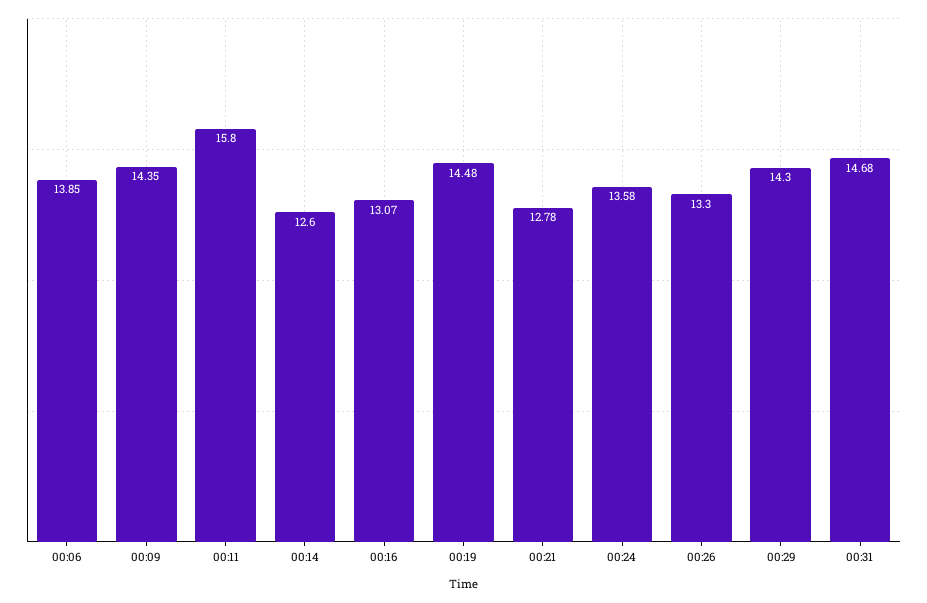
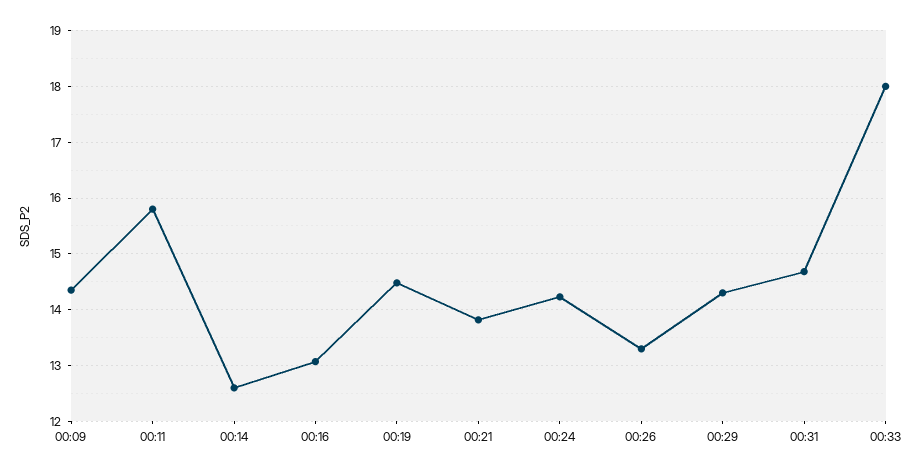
00:06: 13.85 -> none
00:21: 12.78 -> 13.8
00:24: 13.58 -> 14.2
00:33: none -> 18

